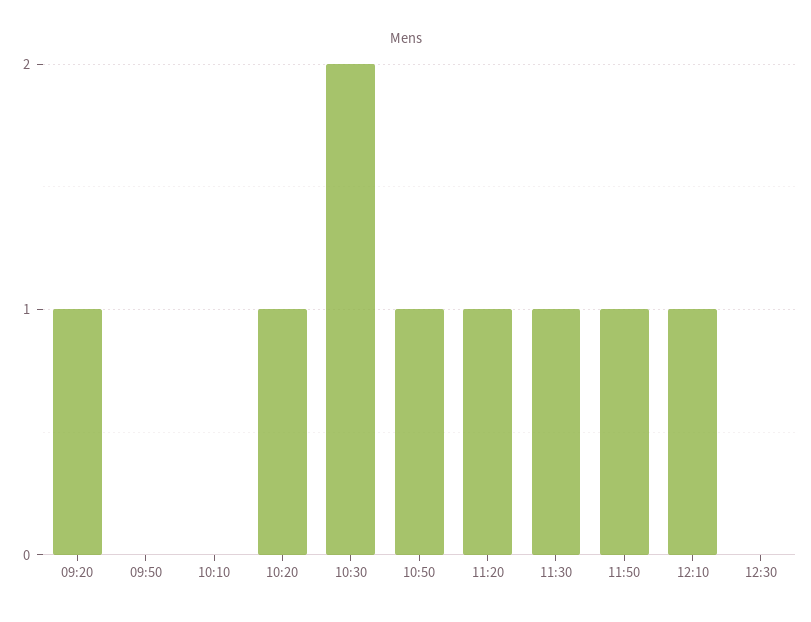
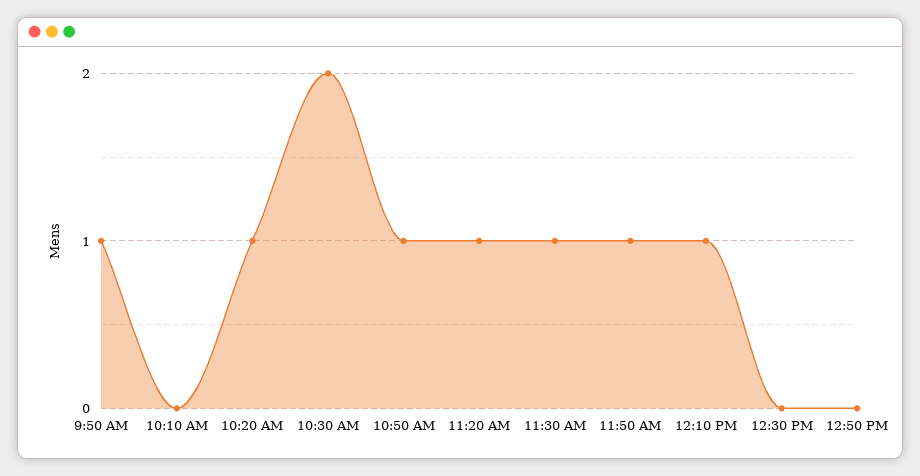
09:20: 1 -> none
09:50: 0 -> 1
12:50 PM: none -> 0

